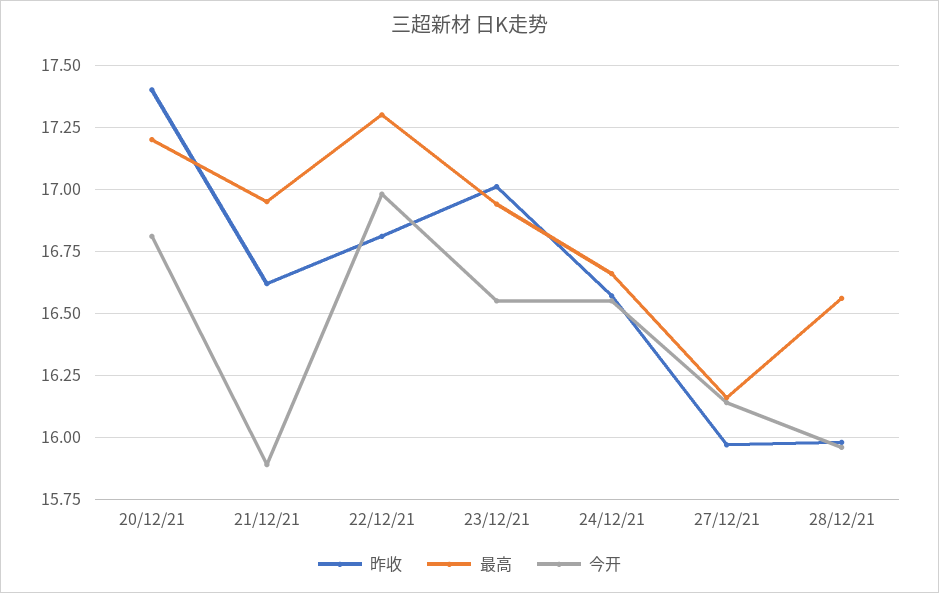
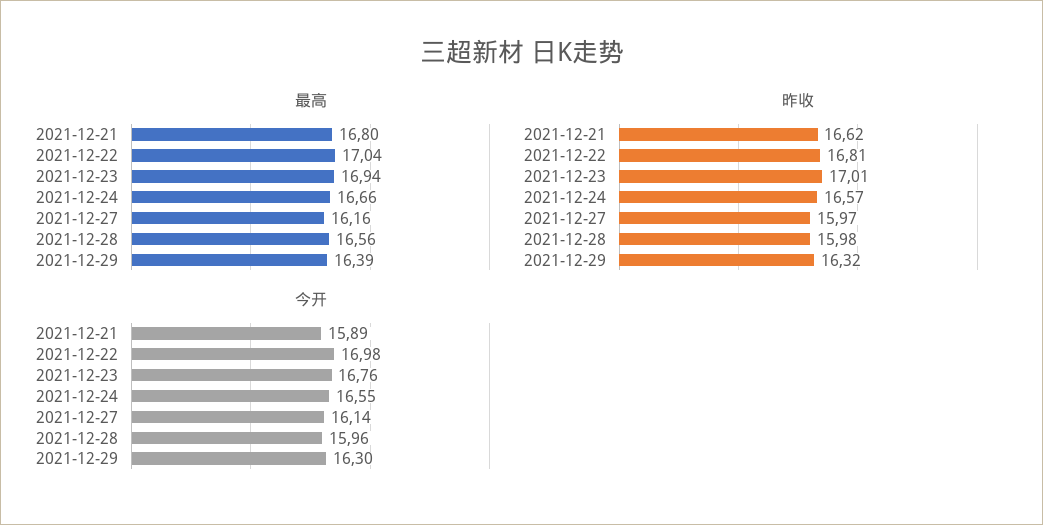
昨收, 20/12/21: 17.4 -> none
最高, 20/12/21: 17.2 -> none
今开, 20/12/21: 16.8 -> none
最高, 21/12/21: 16.95 -> 16.8
最高, 22/12/21: 17.3 -> 17.04
今开, 23/12/21: 16.55 -> 16.76
最高, 2021-12-29: none -> 16.39
昨收, 2021-12-29: none -> 16.32
今开, 2021-12-29: none -> 16.3

